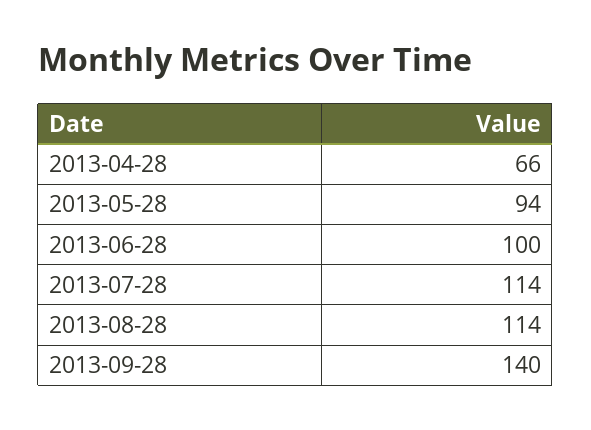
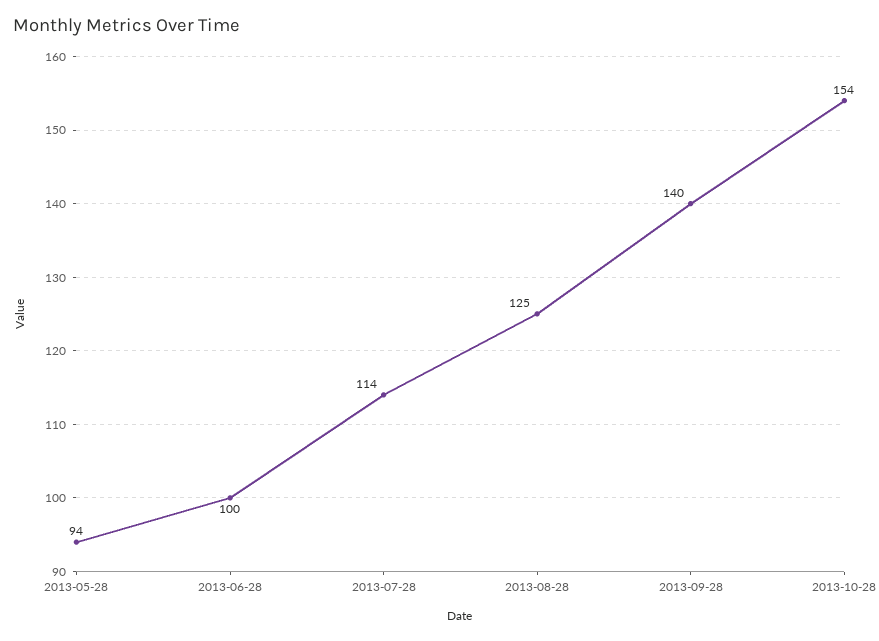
2013-04-28: 66 -> none
2013-08-28: 114 -> 125
2013-10-28: none -> 154

